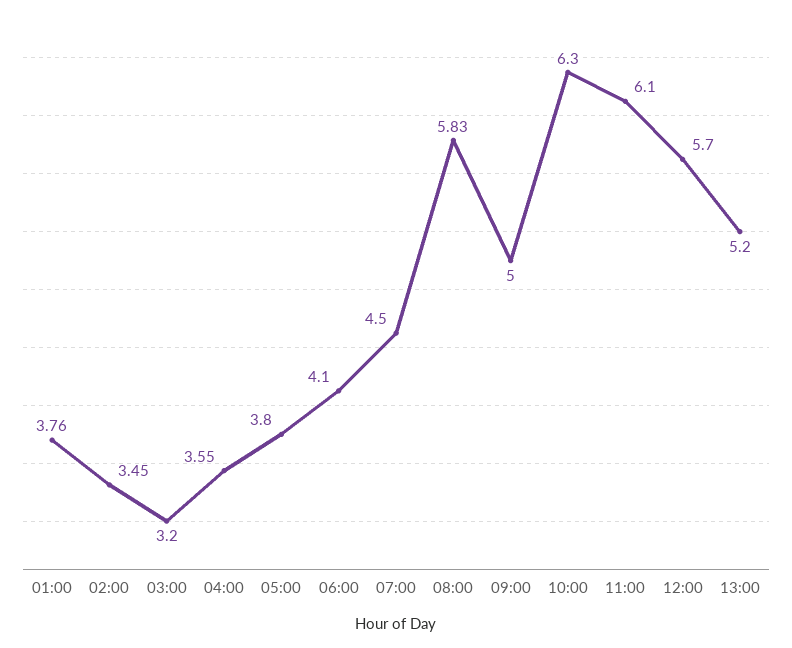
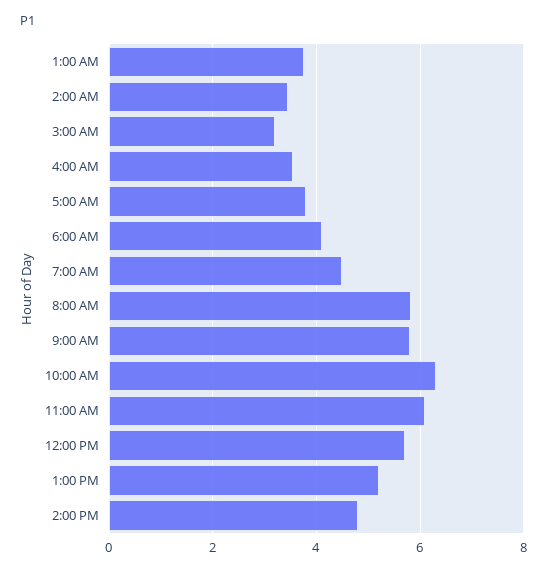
09:00: 5 -> 5.8
2:00 PM: none -> 4.8

